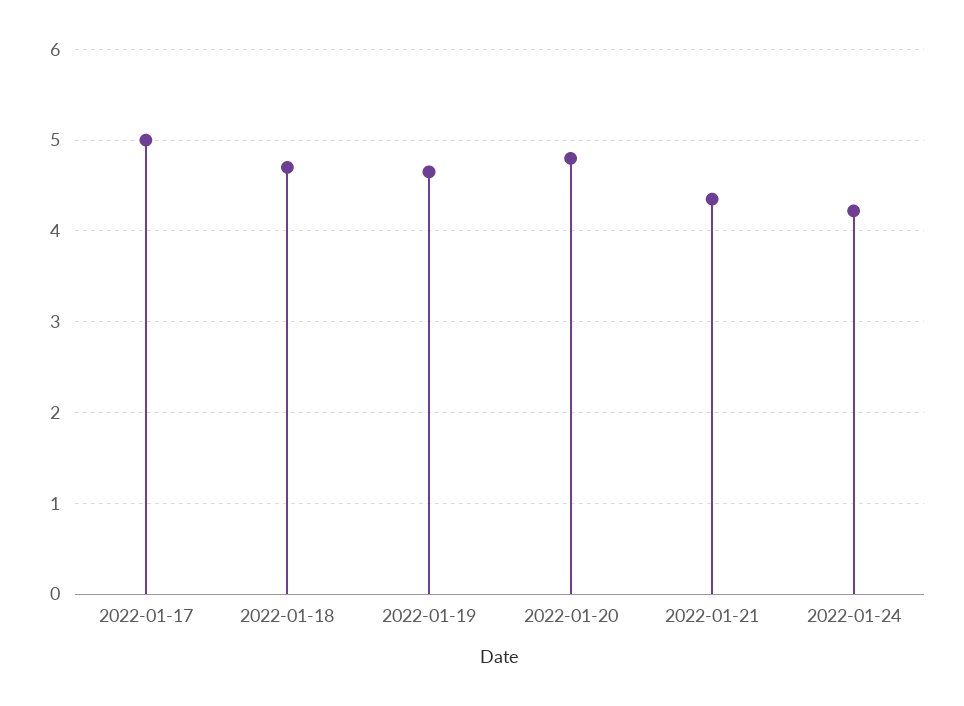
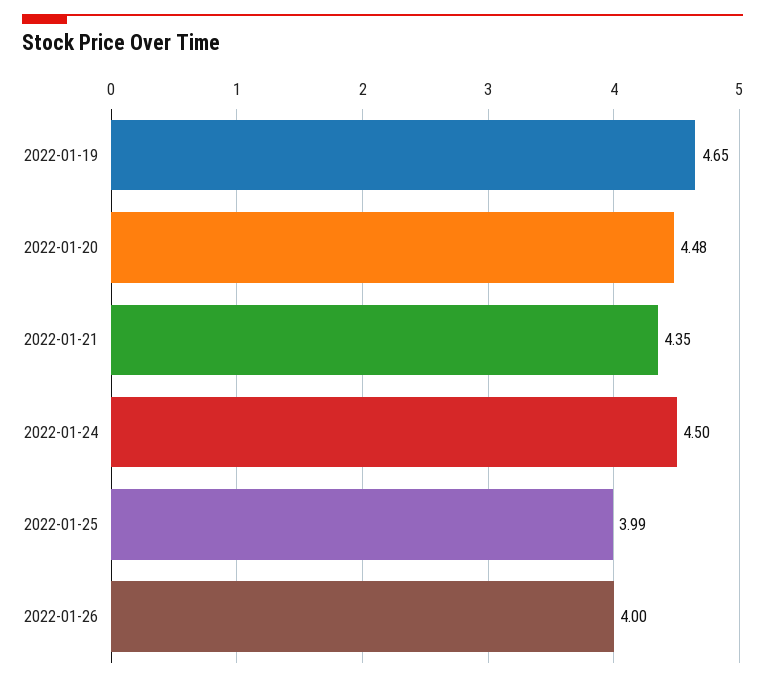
2022-01-17: 5 -> none
2022-01-18: 4.7 -> none
2022-01-20: 4.8 -> 4.48
2022-01-24: 4.2 -> 4.5
2022-01-25: none -> 3.99
2022-01-26: none -> 4

